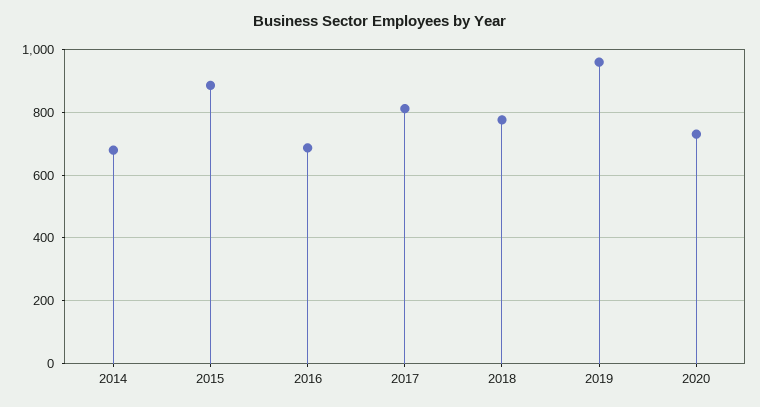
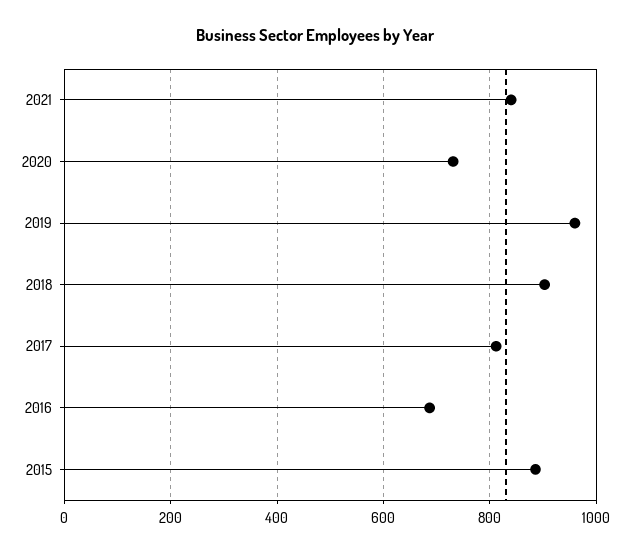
2014: 680 -> none
2018: 780 -> 900
2021: none -> 840

